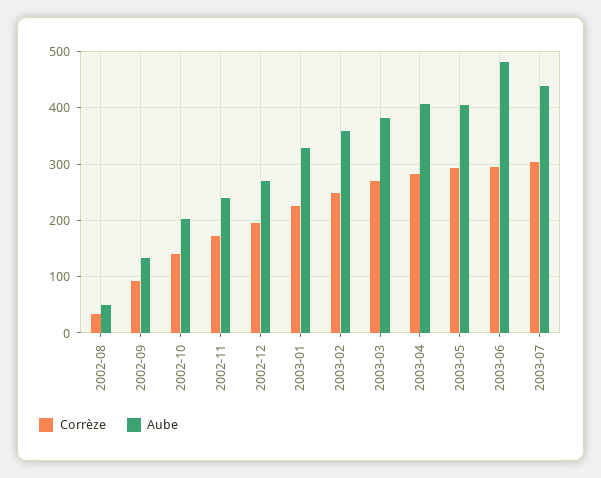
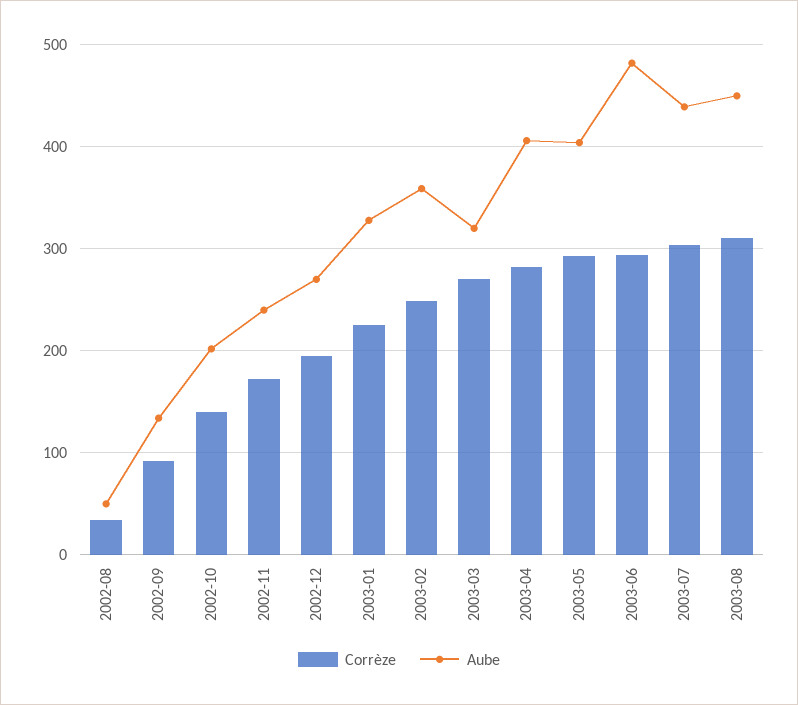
Aube, 2003-03: 380 -> 320
Corrèze, 2003-08: none -> 310
Aube, 2003-08: none -> 450

